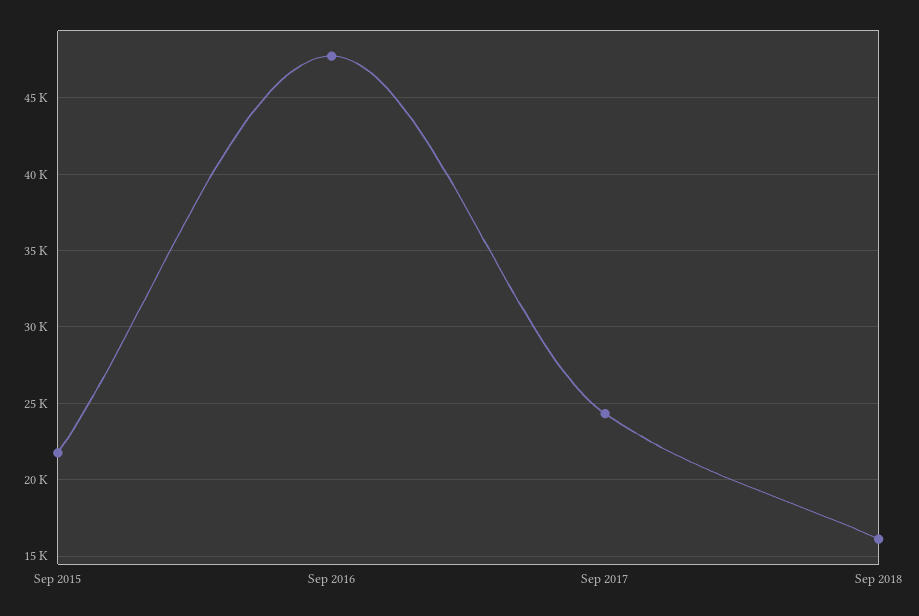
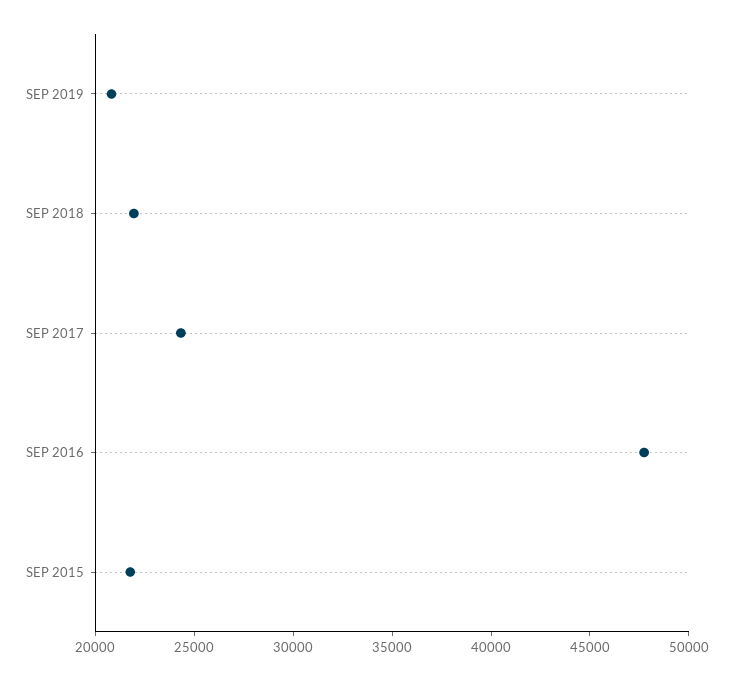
Sep 2018: 16000 -> 22000
SEP 2019: none -> 21000

